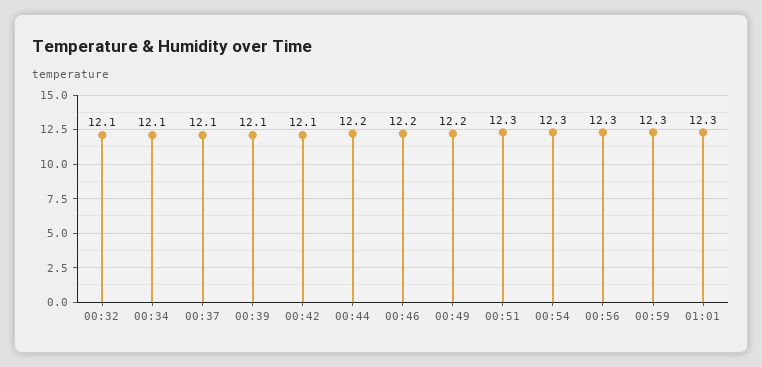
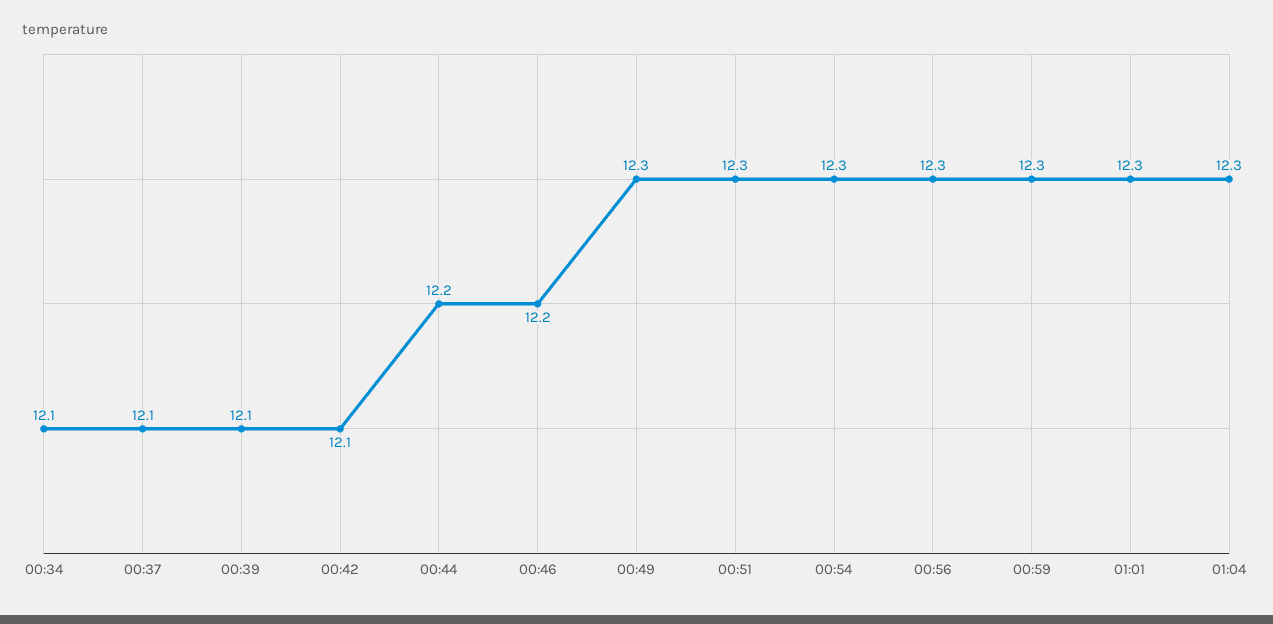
00:32: 12.1 -> none
00:49: 12.2 -> 12.3
01:04: none -> 12.3

